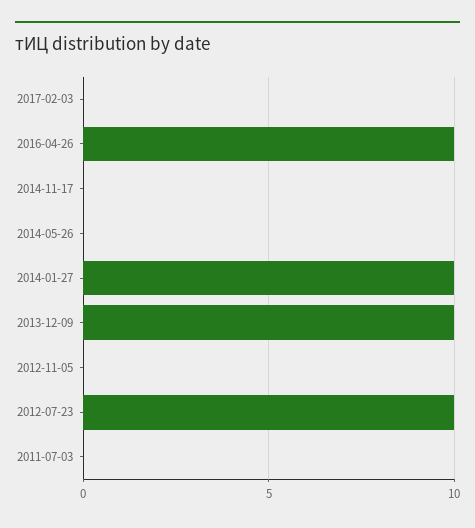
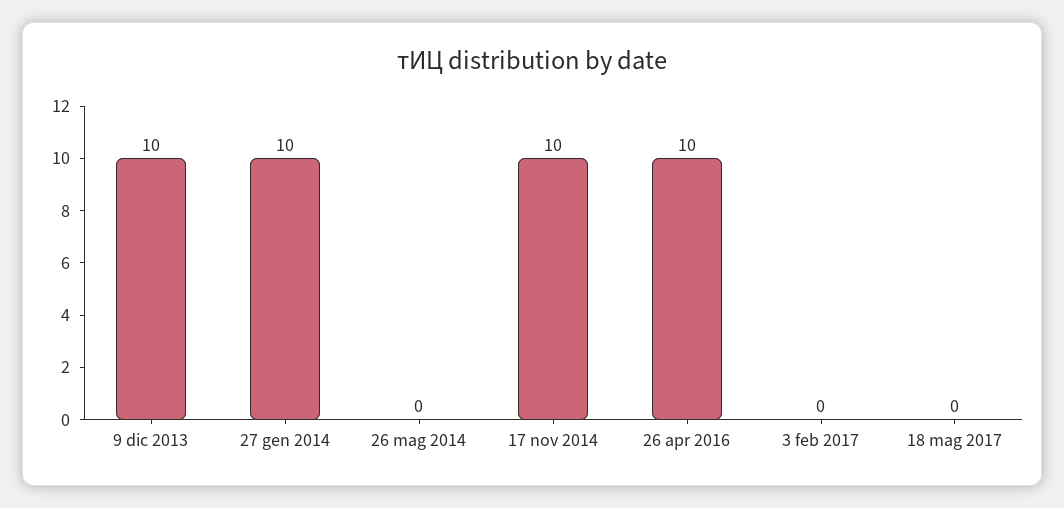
2014-11-17: 0 -> 10
2012-11-05: 0 -> none
2012-07-23: 10 -> none
2011-07-03: 0 -> none
18 mag 2017: none -> 0

